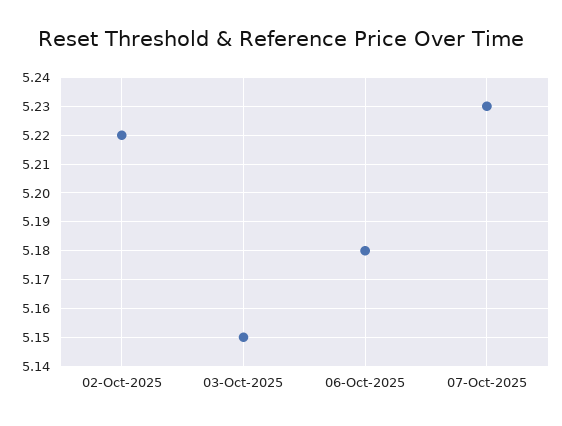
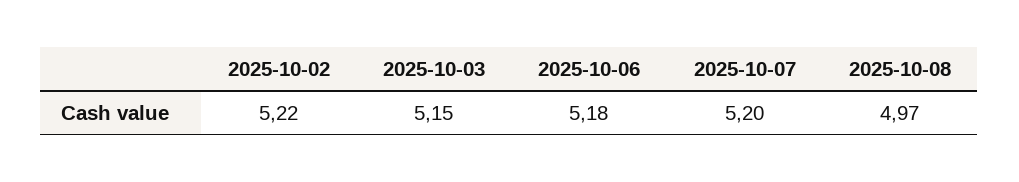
07-Oct-2025: 5.23 -> 5.2
2025-10-08: none -> 4.97

